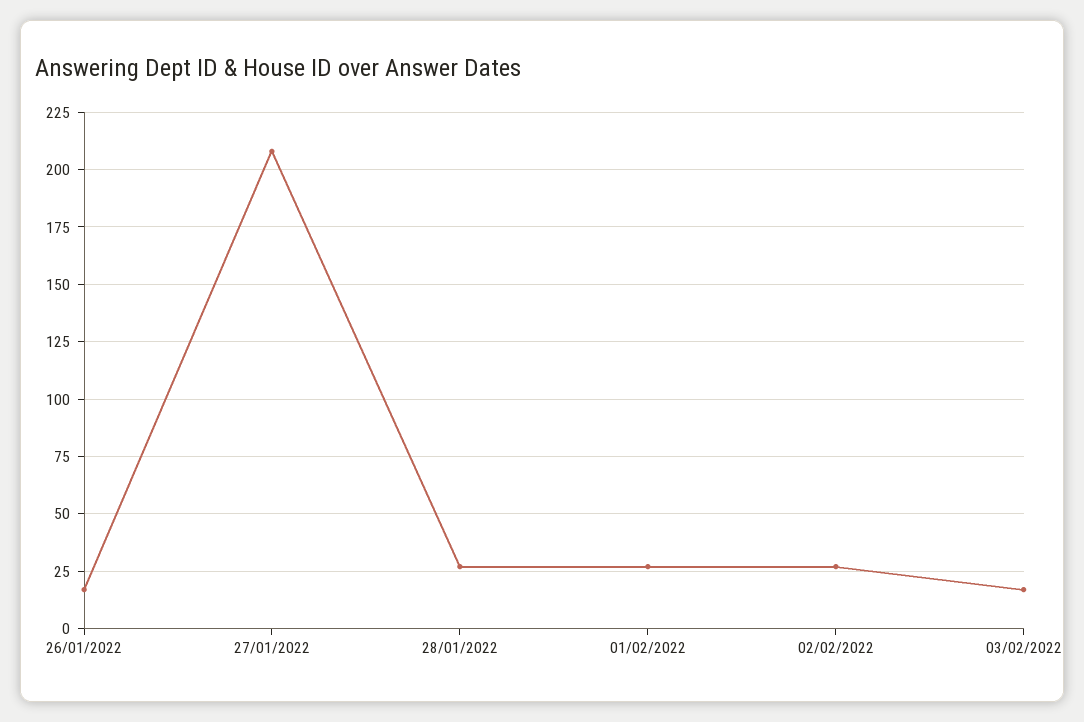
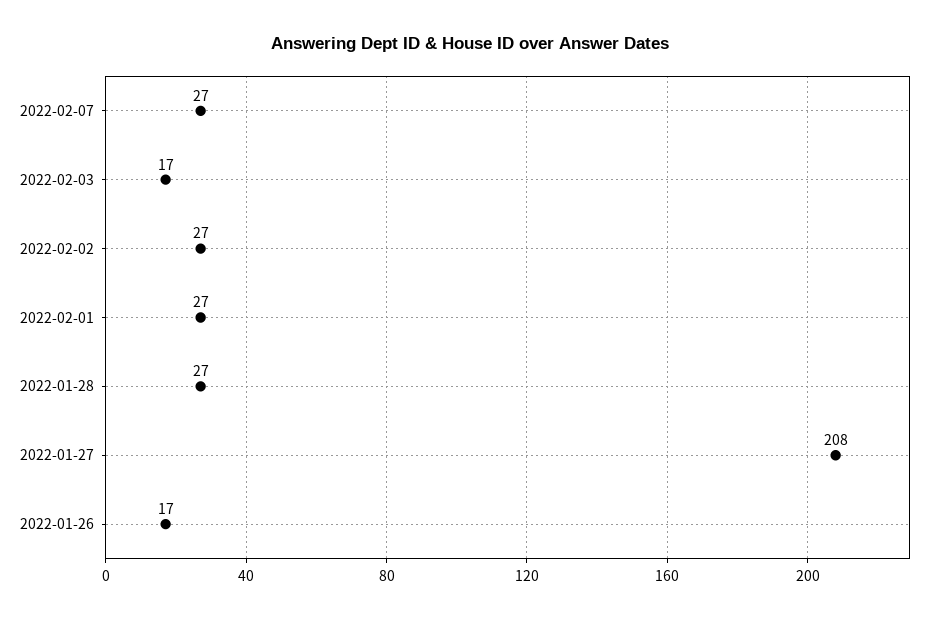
2022-02-07: none -> 27

